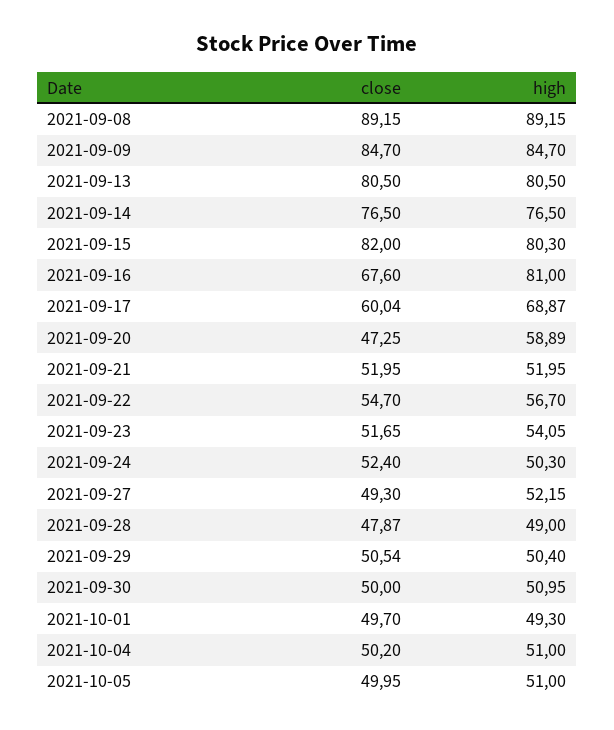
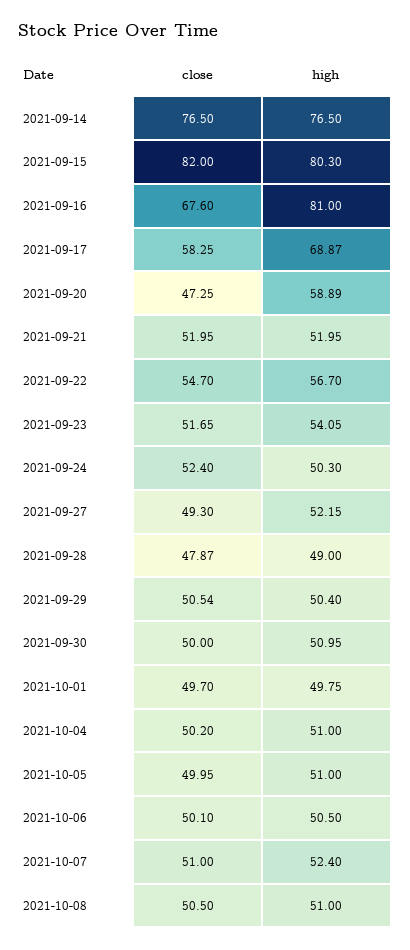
close, 2021-09-08: 89.15 -> none
high, 2021-09-08: 89.15 -> none
close, 2021-09-09: 84.7 -> none
high, 2021-09-09: 84.7 -> none
close, 2021-09-13: 80.5 -> none
high, 2021-09-13: 80.5 -> none
close, 2021-09-17: 60.04 -> 58.25
high, 2021-10-01: 49.3 -> 49.75
close, 2021-10-06: none -> 50.1
high, 2021-10-06: none -> 50.5
close, 2021-10-07: none -> 51
high, 2021-10-07: none -> 52.4
close, 2021-10-08: none -> 50.5
high, 2021-10-08: none -> 51

